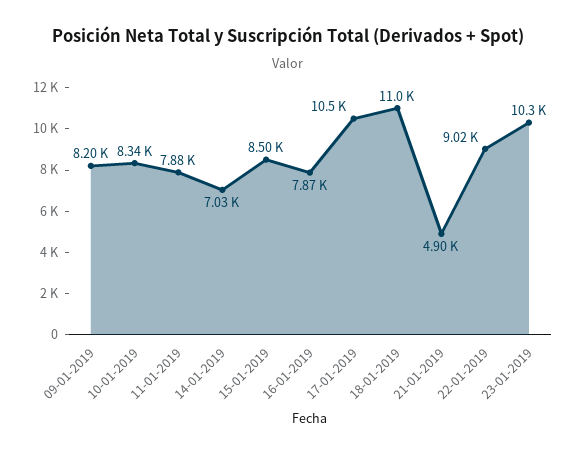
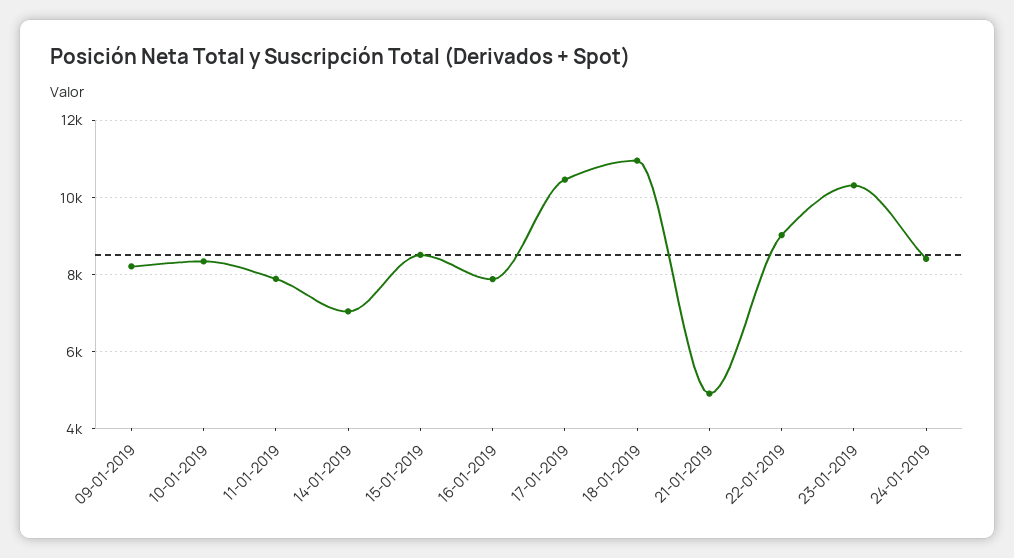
24-01-2019: none -> 8400

